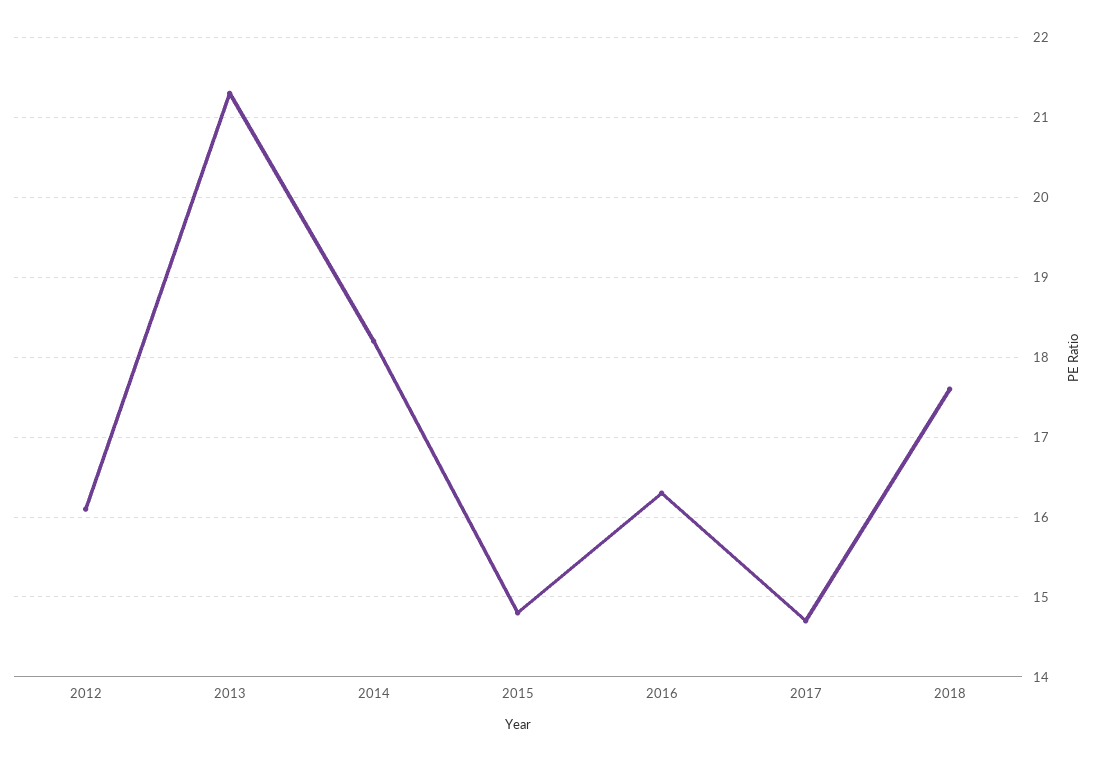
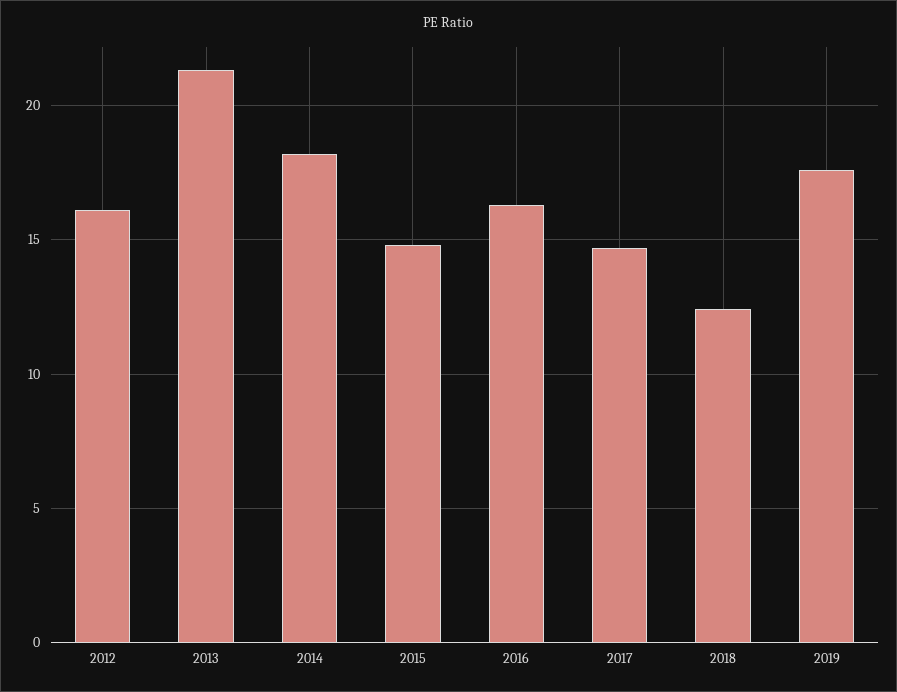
2018: 17.6 -> 12.5
2019: none -> 17.5

